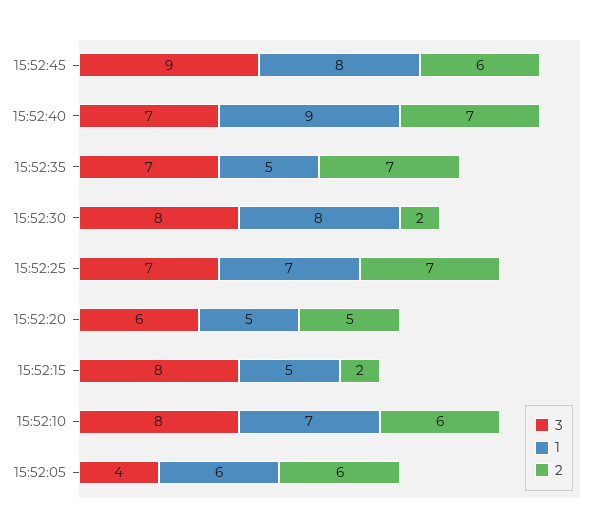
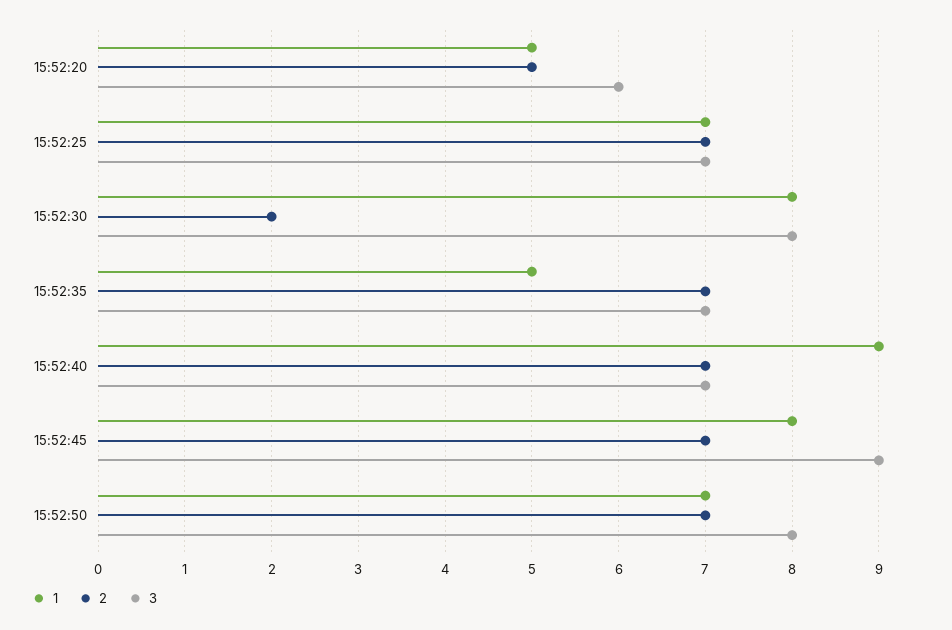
2, 15:52:45: 6 -> 7
3, 15:52:15: 8 -> none
1, 15:52:15: 5 -> none
2, 15:52:15: 2 -> none
3, 15:52:10: 8 -> none
1, 15:52:10: 7 -> none
2, 15:52:10: 6 -> none
3, 15:52:05: 4 -> none
1, 15:52:05: 6 -> none
2, 15:52:05: 6 -> none
1, 15:52:50: none -> 7
2, 15:52:50: none -> 7
3, 15:52:50: none -> 8

